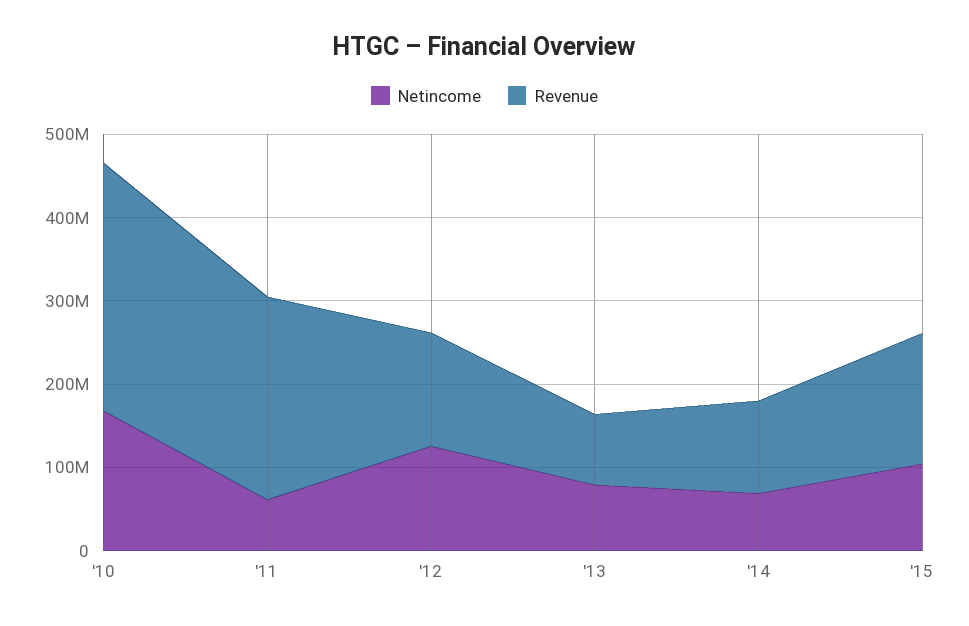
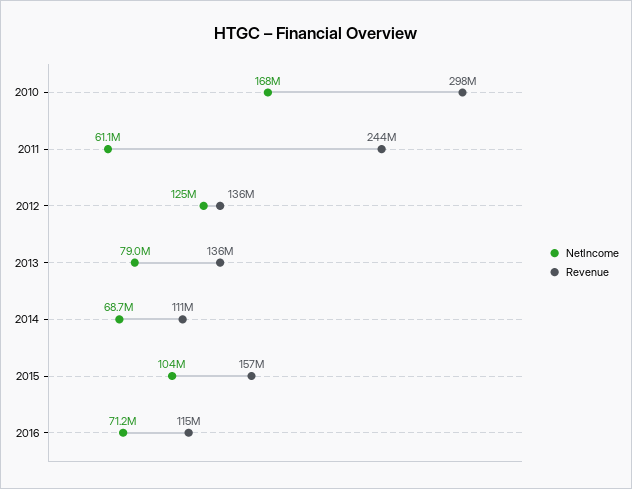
Revenue, '13: 80000000 -> 136000000
Netincome, 2016: none -> 71200000
Revenue, 2016: none -> 115000000

